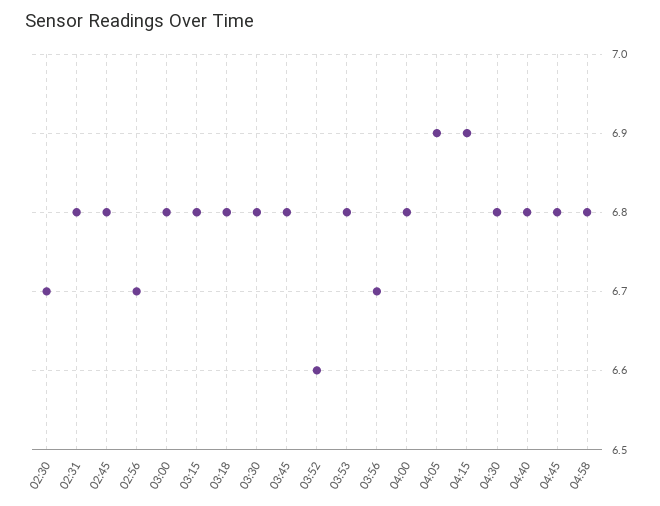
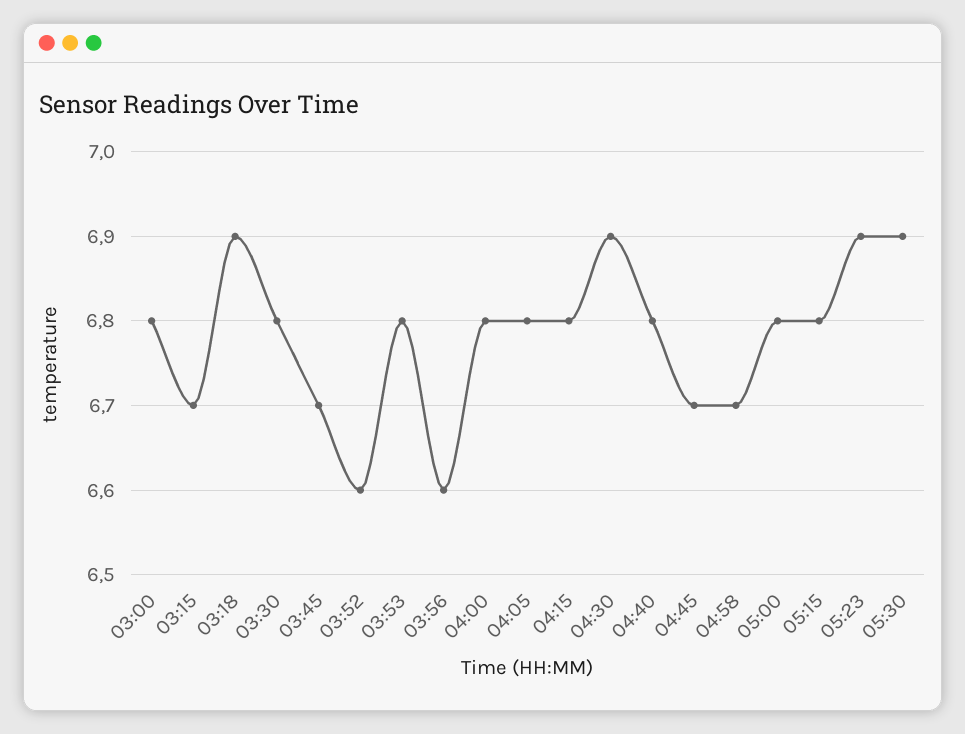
02:30: 6.7 -> none
02:31: 6.8 -> none
02:45: 6.8 -> none
02:56: 6.7 -> none
03:15: 6.8 -> 6.7
03:18: 6.8 -> 6.9
03:45: 6.8 -> 6.7
03:56: 6.7 -> 6.6
04:05: 6.9 -> 6.8
04:15: 6.9 -> 6.8
04:30: 6.8 -> 6.9
04:45: 6.8 -> 6.7
04:58: 6.8 -> 6.7
05:00: none -> 6.8
05:15: none -> 6.8
05:23: none -> 6.9
05:30: none -> 6.9

